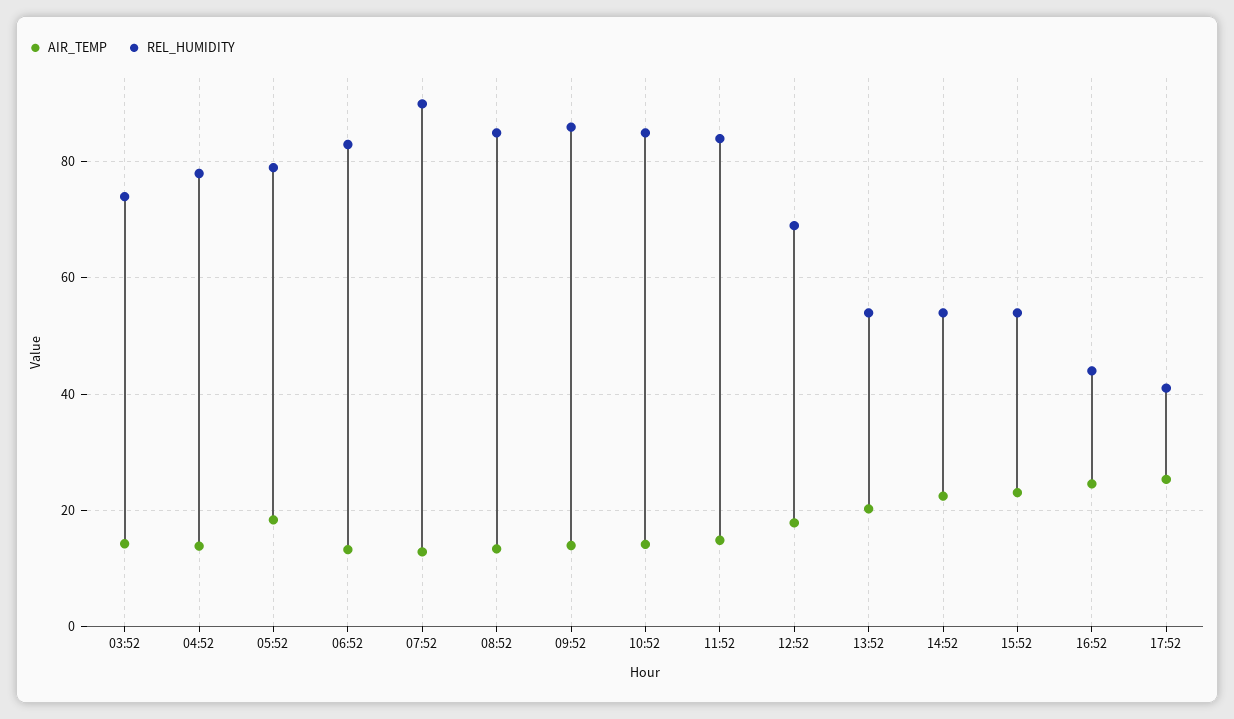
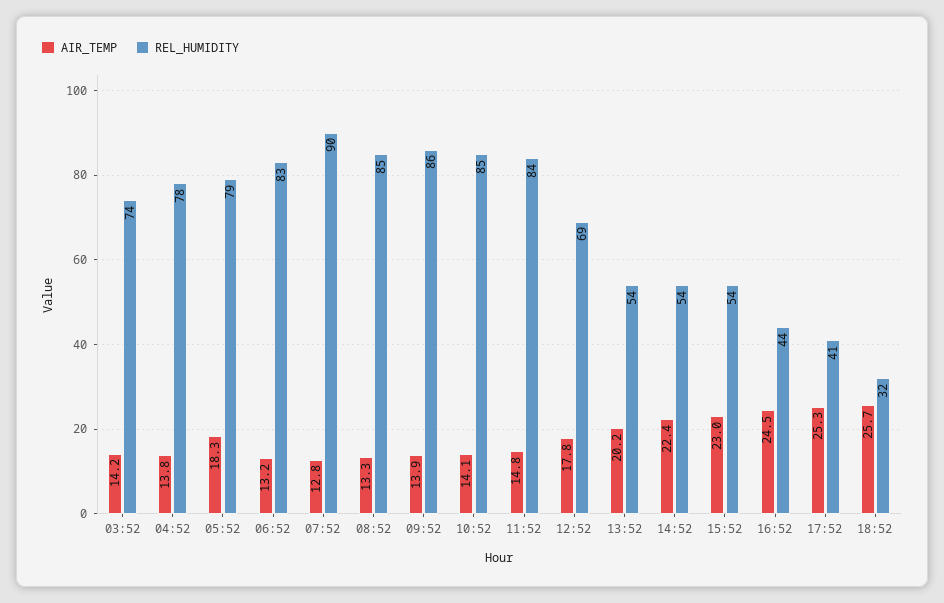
AIR_TEMP, 18:52: none -> 25.7
REL_HUMIDITY, 18:52: none -> 32

